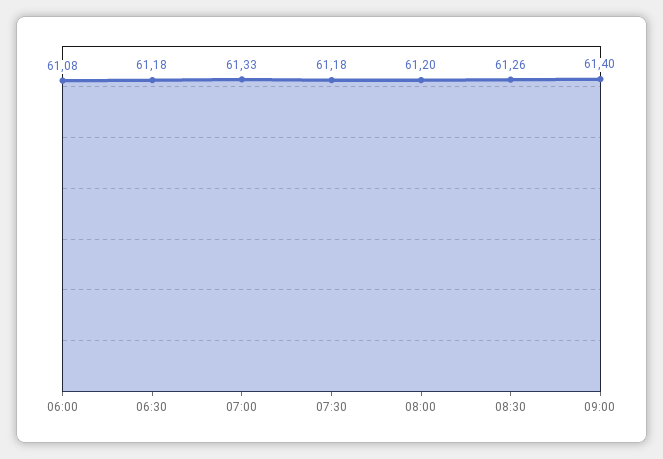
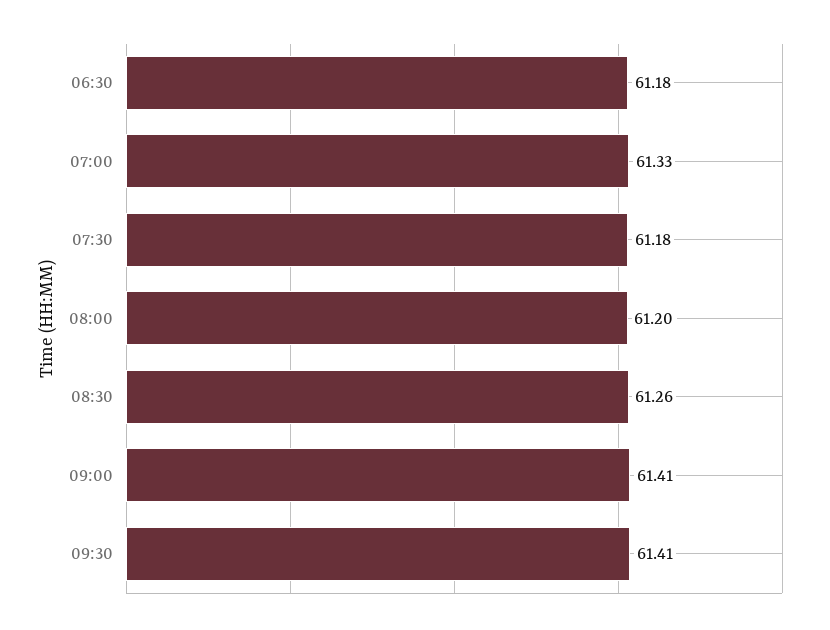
06:00: 61.08 -> none
09:00: 61.4 -> 61.41
09:30: none -> 61.41

